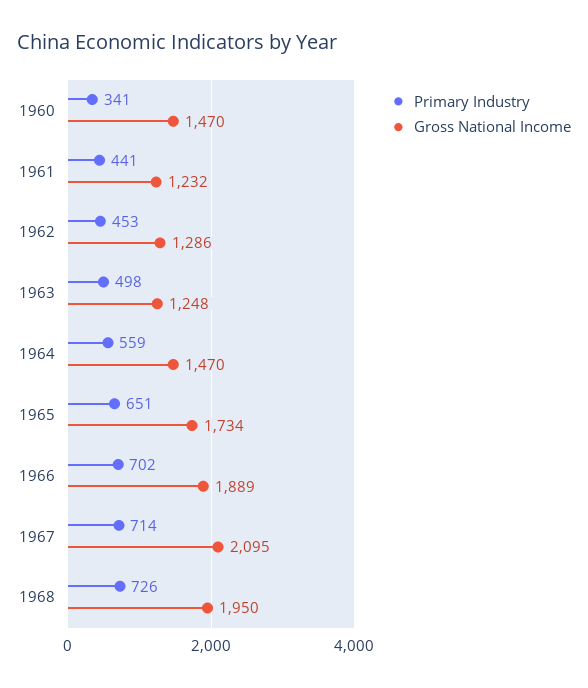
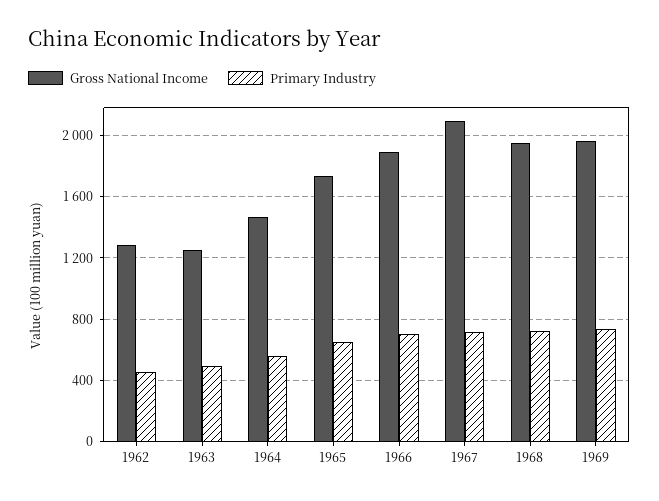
Primary Industry, 1960: 341 -> none
Gross National Income, 1960: 1470 -> none
Primary Industry, 1961: 441 -> none
Gross National Income, 1961: 1232 -> none
Gross National Income, 1969: none -> 1950
Primary Industry, 1969: none -> 750

